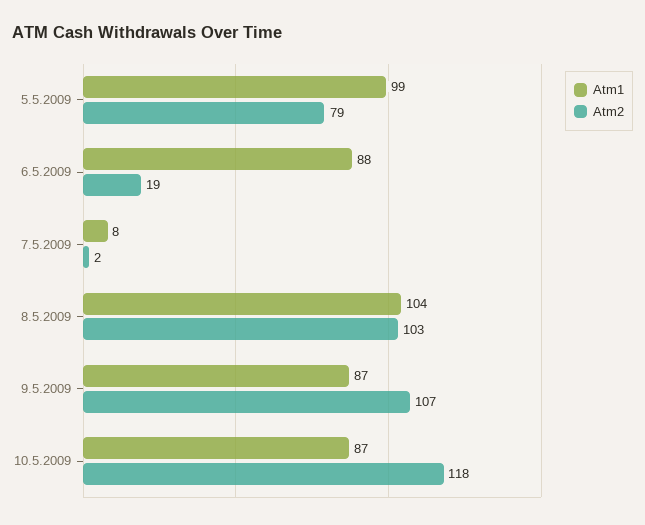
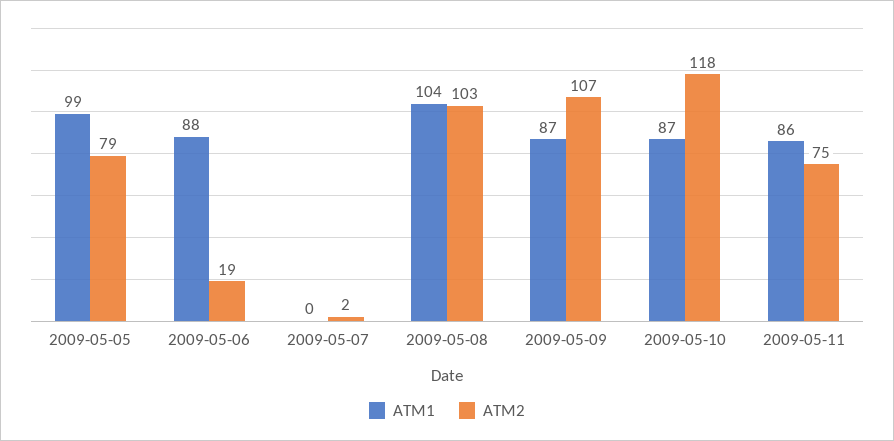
Atm1, 7.5.2009: 8 -> 0
Atm1, 2009-05-11: none -> 86
Atm2, 2009-05-11: none -> 75

